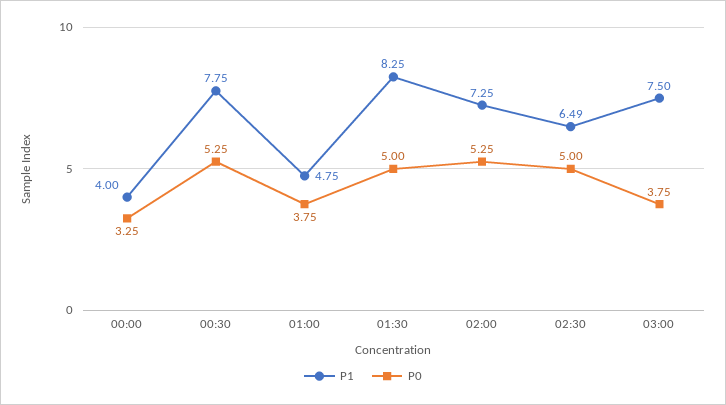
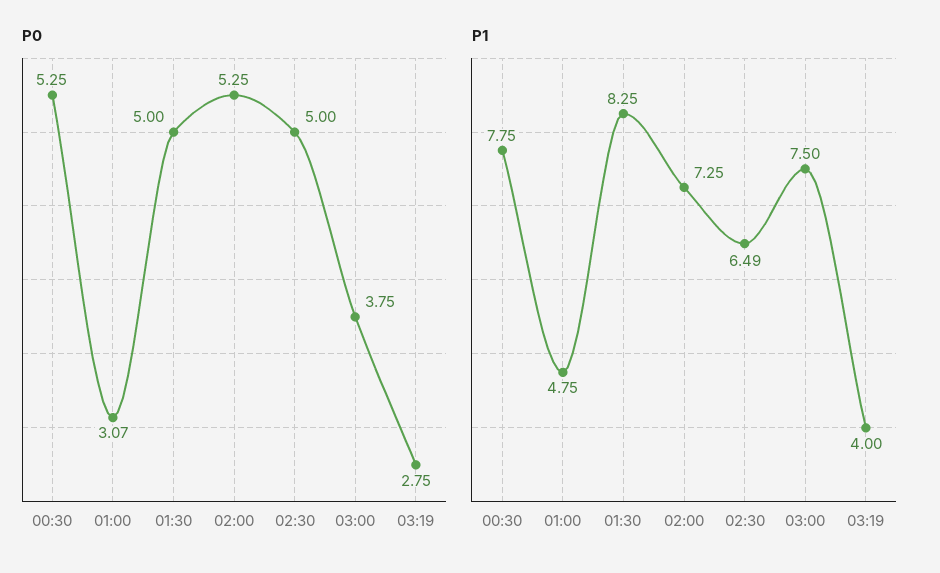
P1, 00:00: 4 -> none
P0, 00:00: 3.25 -> none
P0, 01:00: 3.75 -> 3.07
P0, 03:19: none -> 2.75
P1, 03:19: none -> 4

